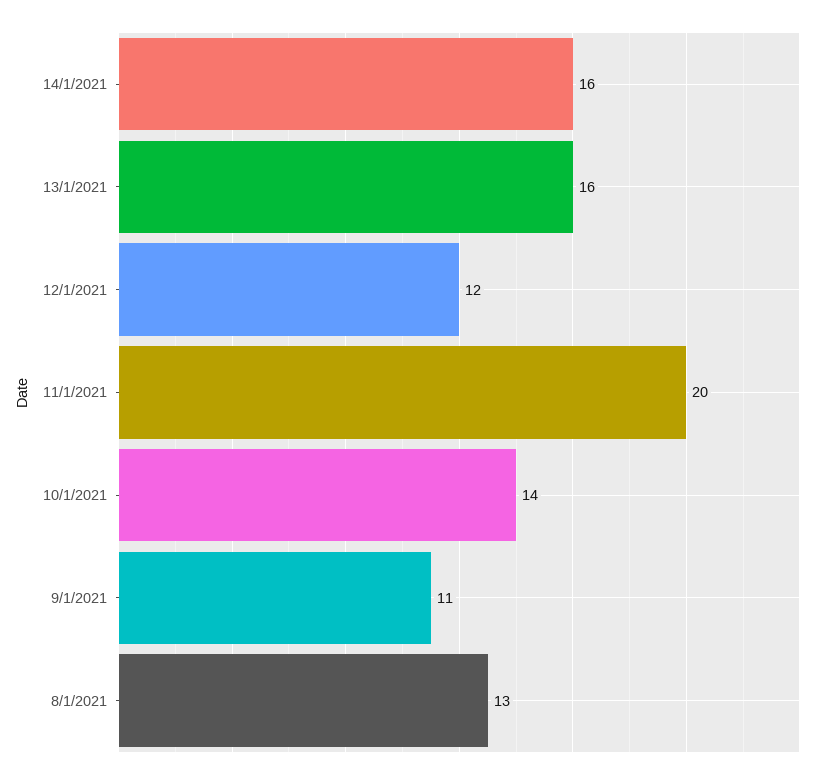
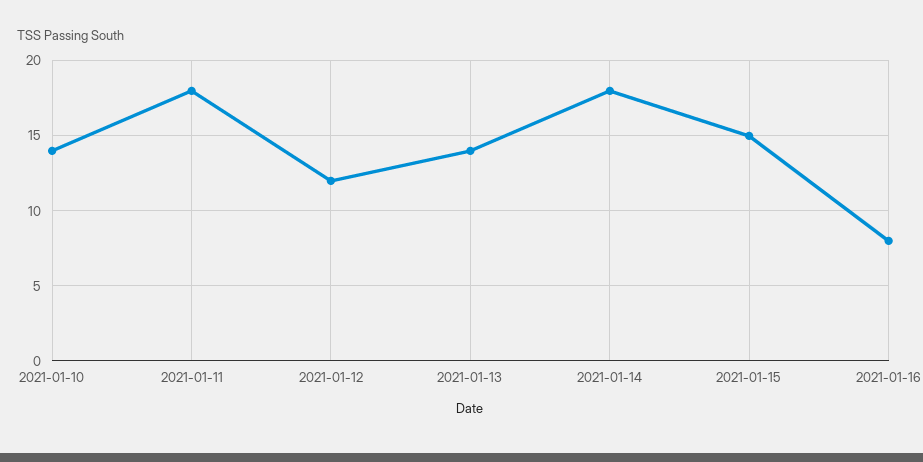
14/1/2021: 16 -> 18
13/1/2021: 16 -> 14
11/1/2021: 20 -> 18
9/1/2021: 11 -> none
8/1/2021: 13 -> none
2021-01-15: none -> 15
2021-01-16: none -> 8

